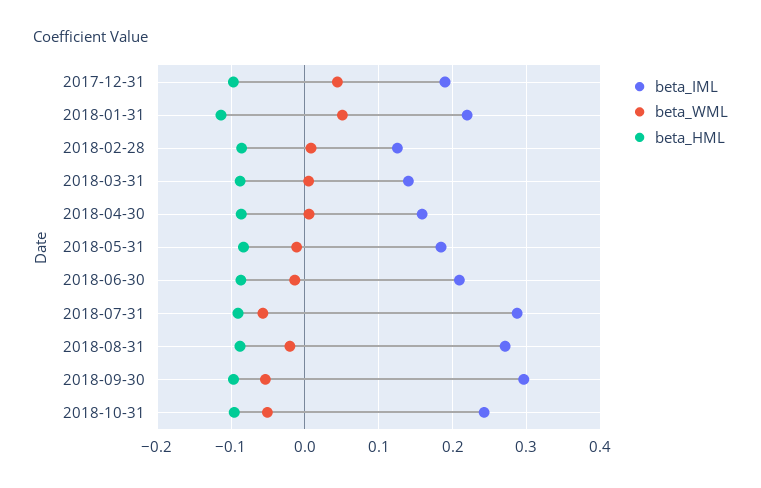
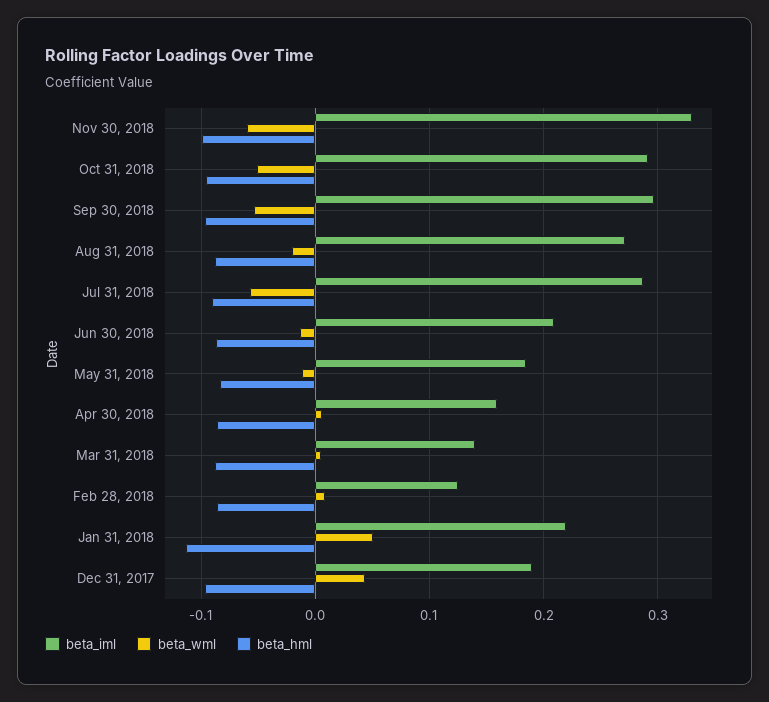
beta_IML, 2018-10-31: 0.24 -> 0.29
beta_IML, Nov 30, 2018: none -> 0.33
beta_WML, Nov 30, 2018: none -> -0.06
beta_HML, Nov 30, 2018: none -> -0.1

